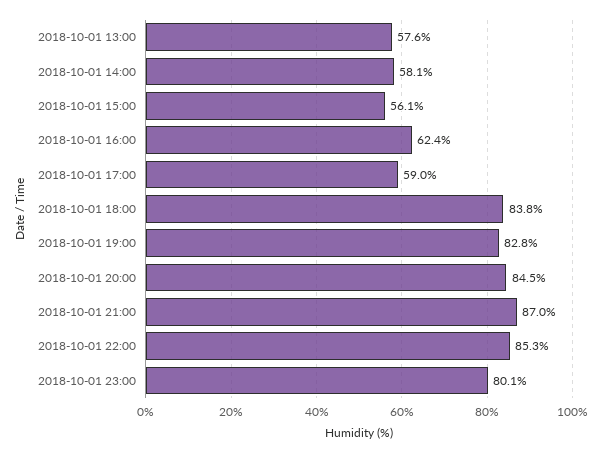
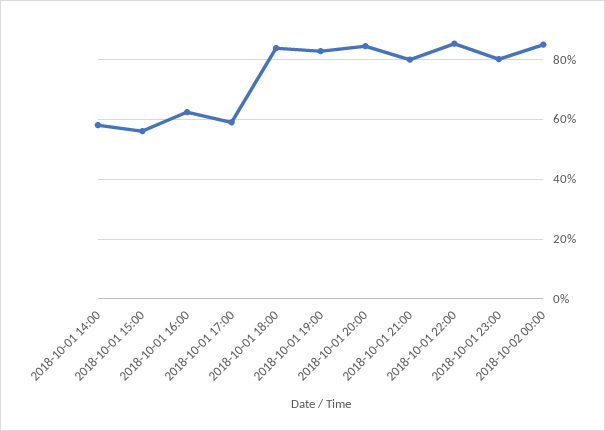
2018-10-01 13:00: 57.6 -> none
2018-10-01 21:00: 87 -> 80
2018-10-02 00:00: none -> 85

